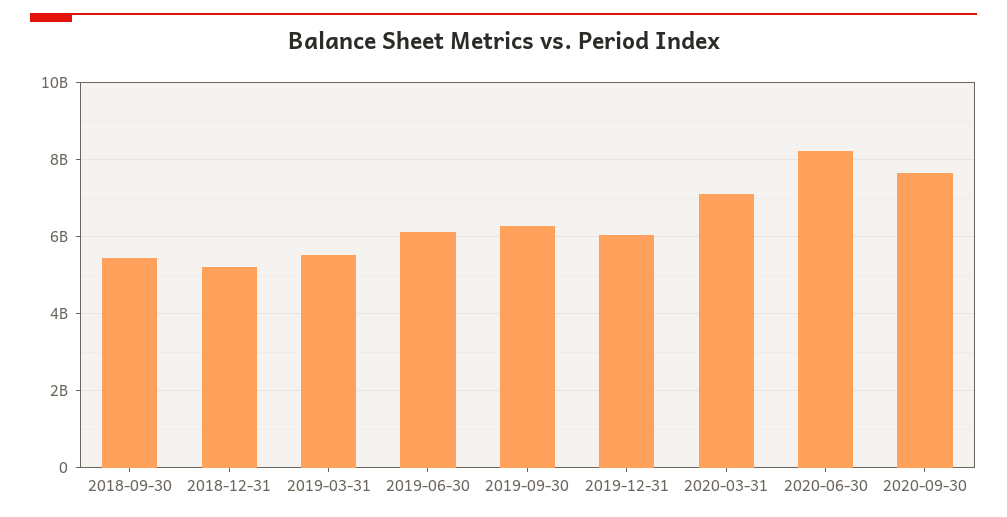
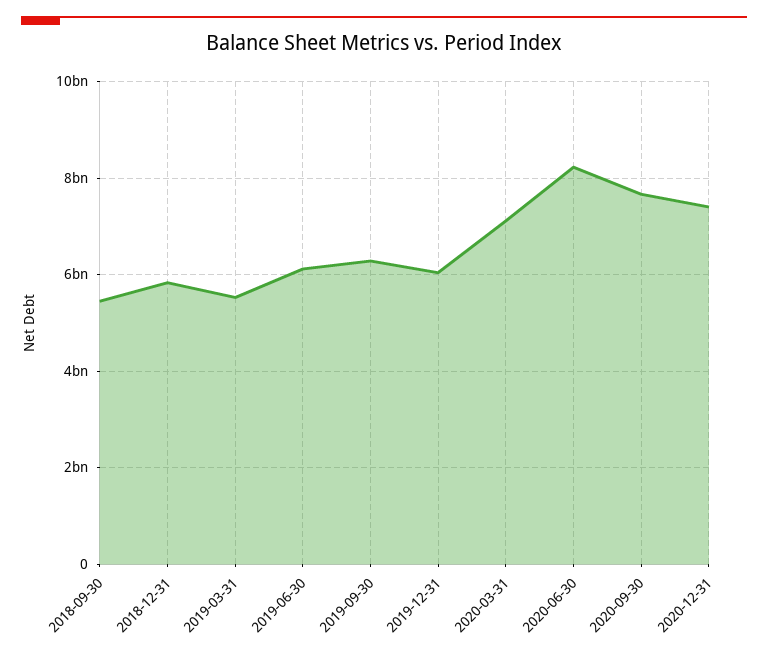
2018-12-31: 5200000000 -> 5800000000
2020-12-31: none -> 7400000000

